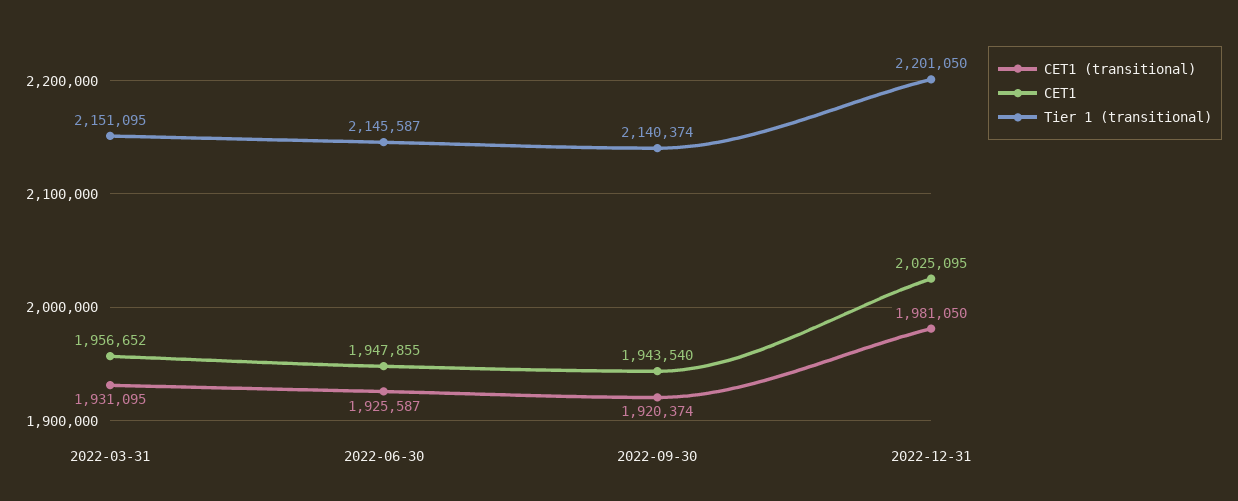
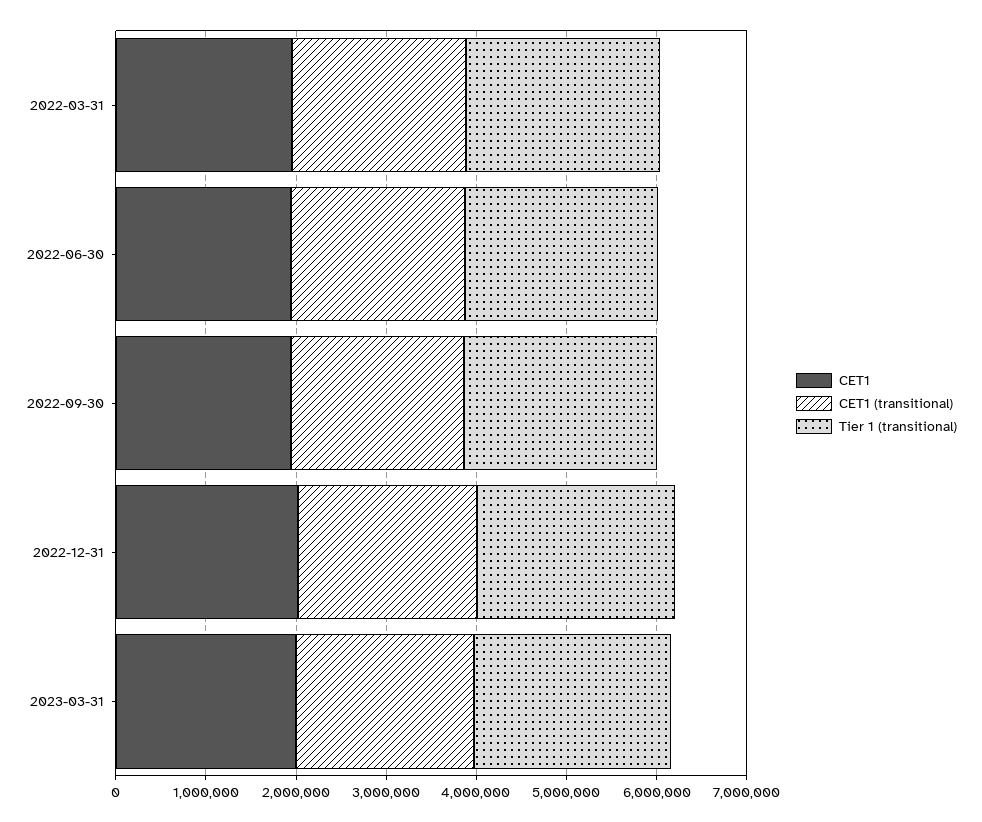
CET1, 2023-03-31: none -> 2000000
CET1 (transitional), 2023-03-31: none -> 2000000
Tier 1 (transitional), 2023-03-31: none -> 2200000

